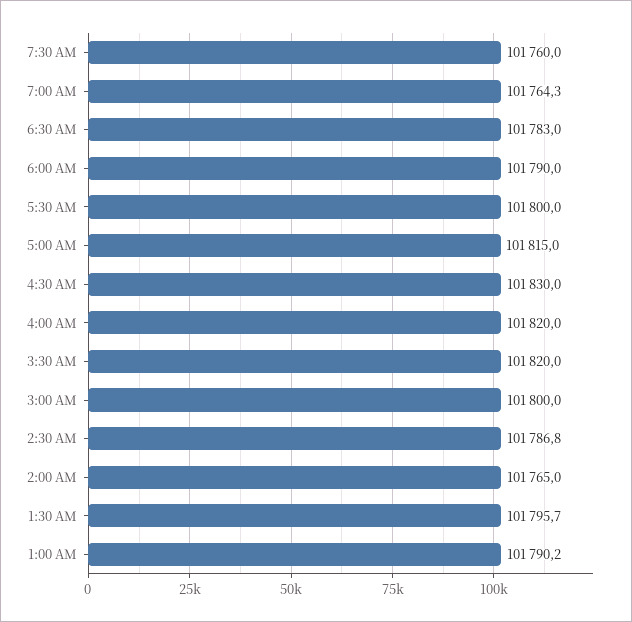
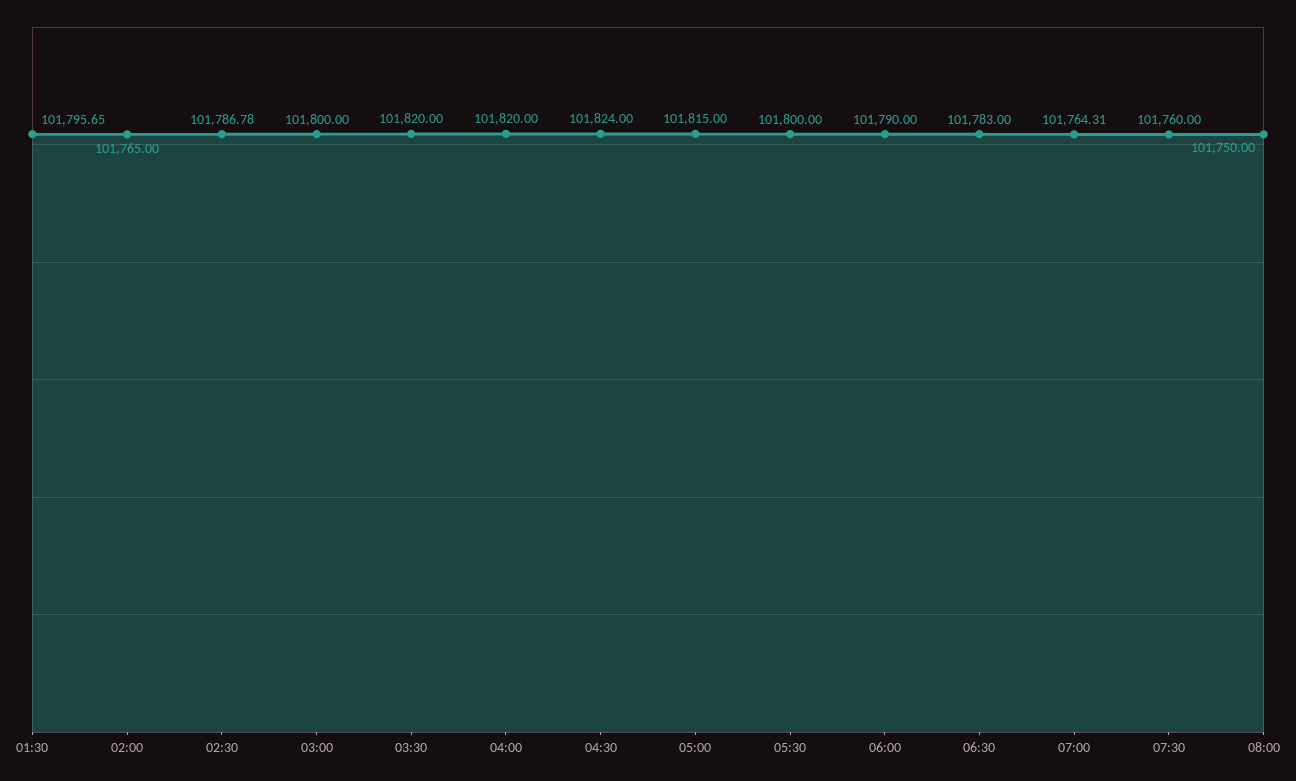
4:30 AM: 101830 -> 101824
1:00 AM: 101790.2 -> none
08:00: none -> 101750

